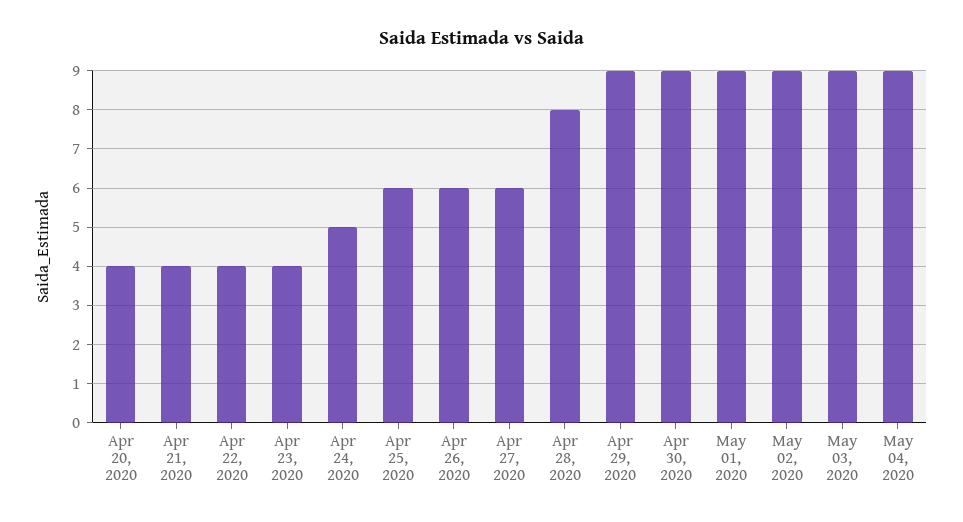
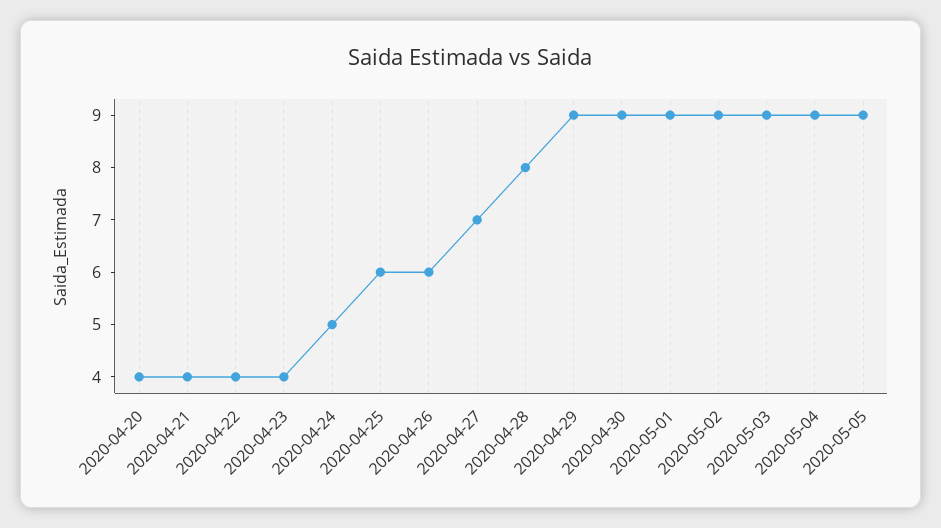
Apr 27, 2020: 6 -> 7
2020-05-05: none -> 9

